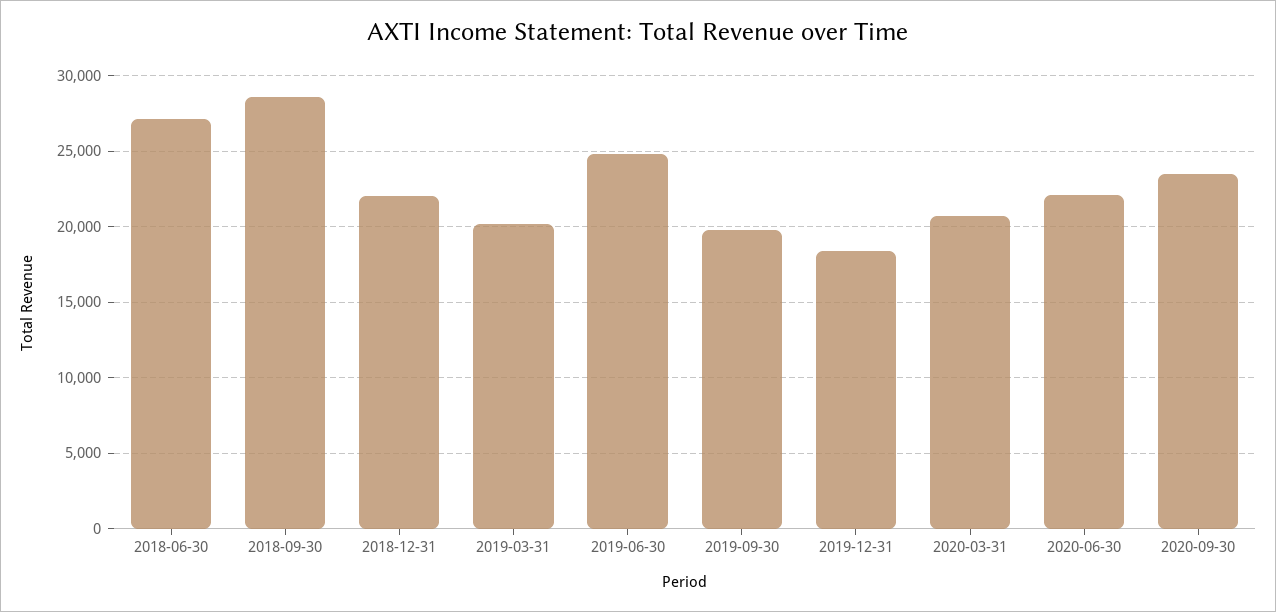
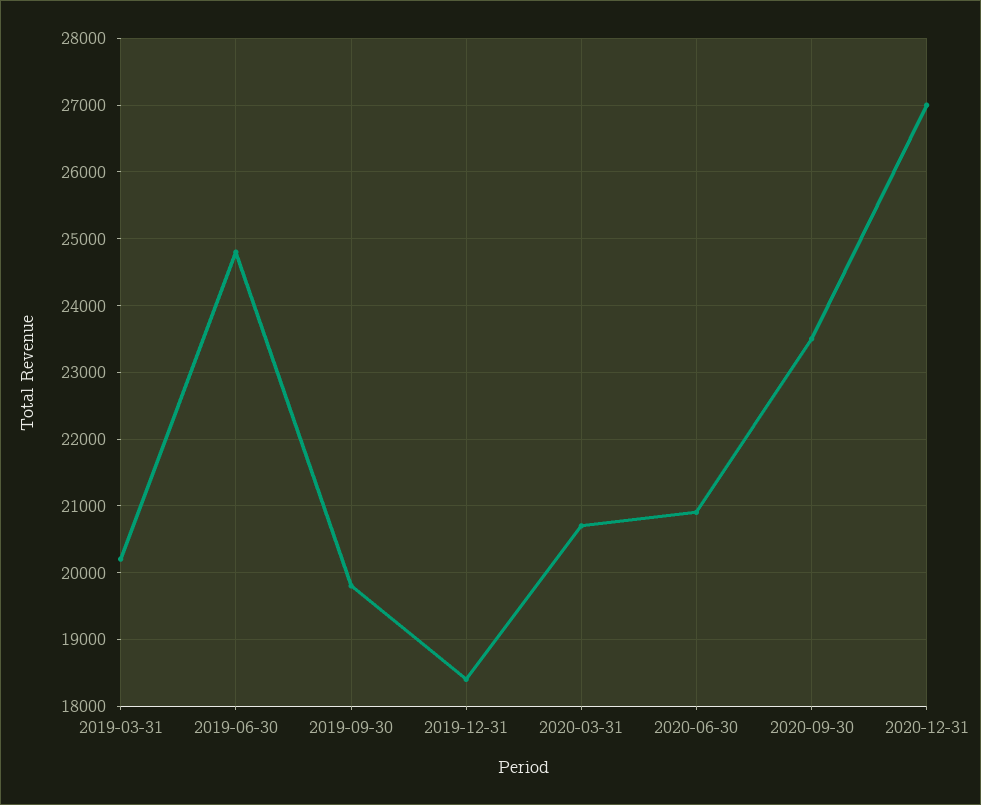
2018-06-30: 27000 -> none
2018-09-30: 28500 -> none
2018-12-31: 22000 -> none
2020-06-30: 22000 -> 20900
2020-12-31: none -> 27000

